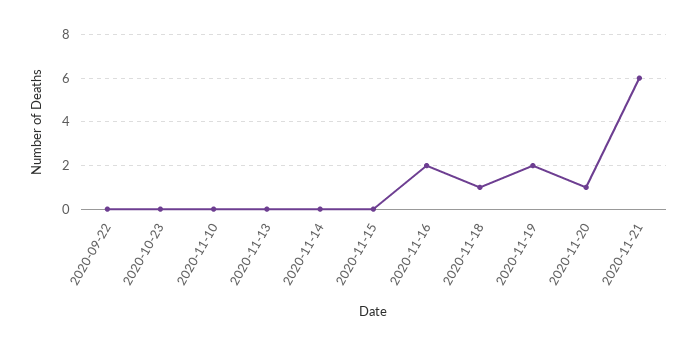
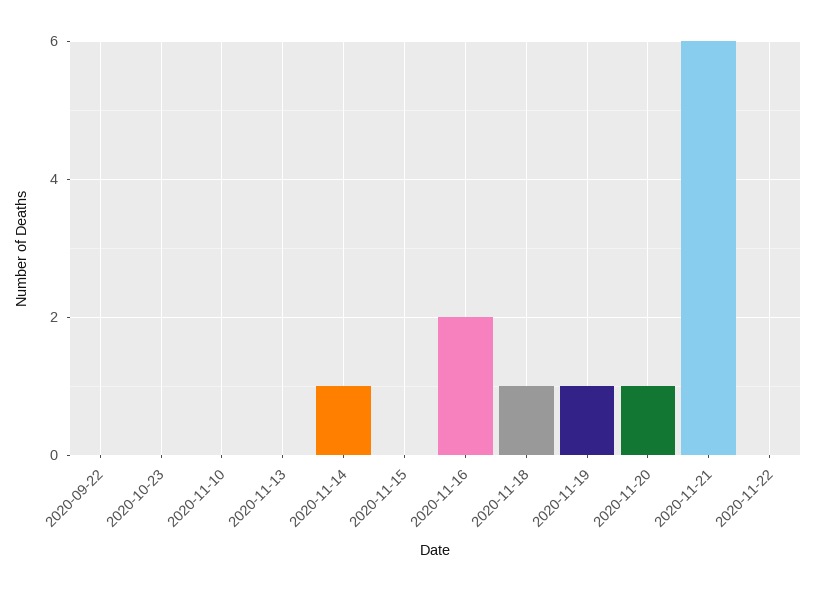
2020-11-14: 0 -> 1
2020-11-19: 2 -> 1
2020-11-22: none -> 0

